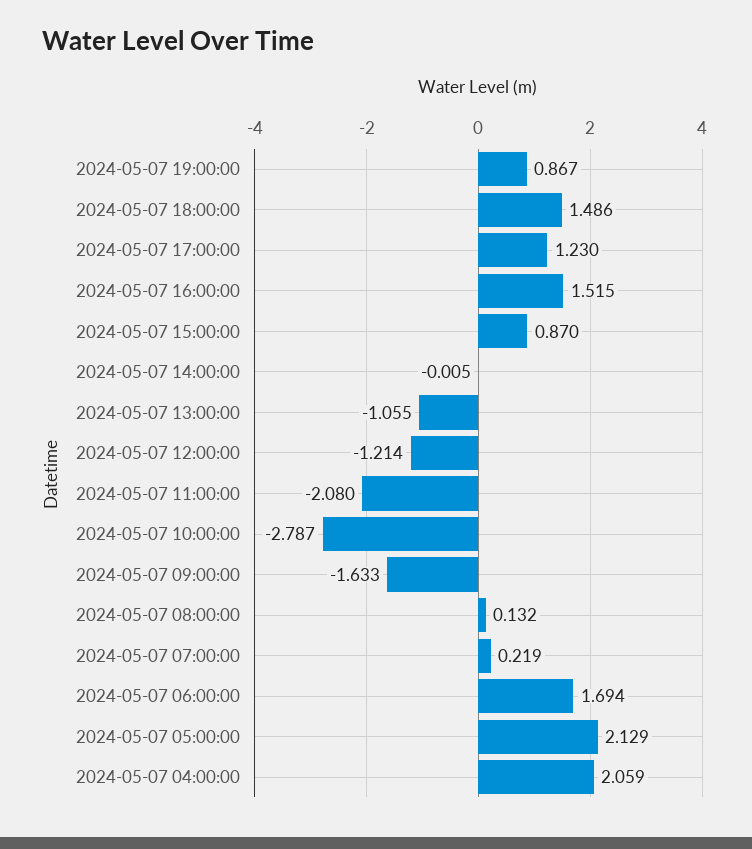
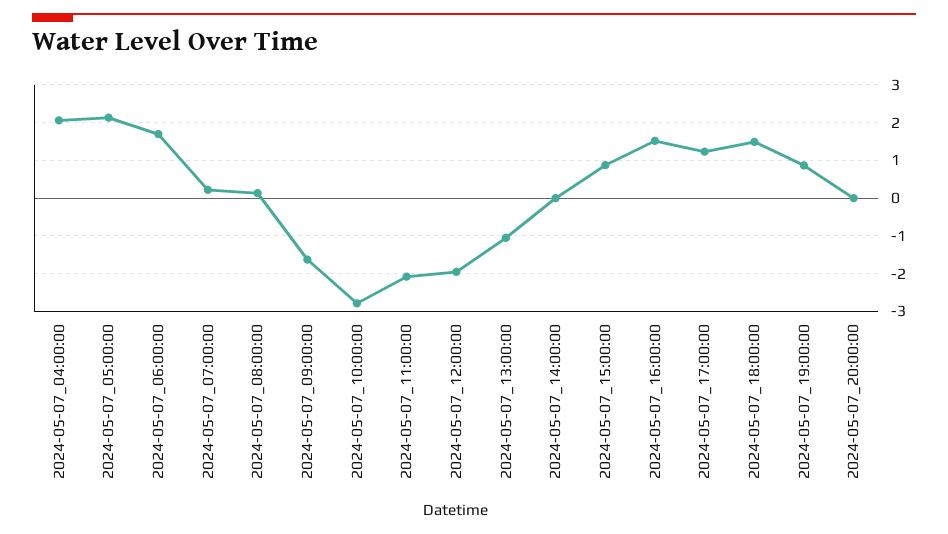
2024-05-07 12:00:00: -1.214 -> -2
2024-05-07_20:00:00: none -> 0

